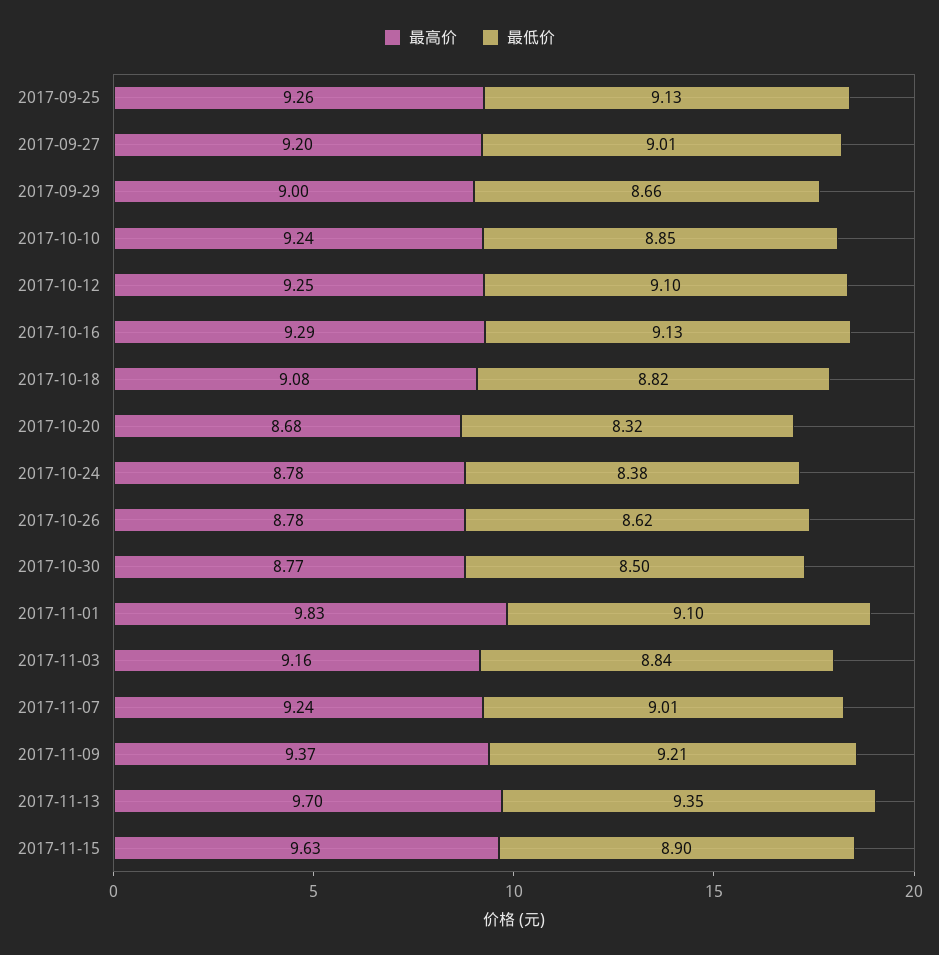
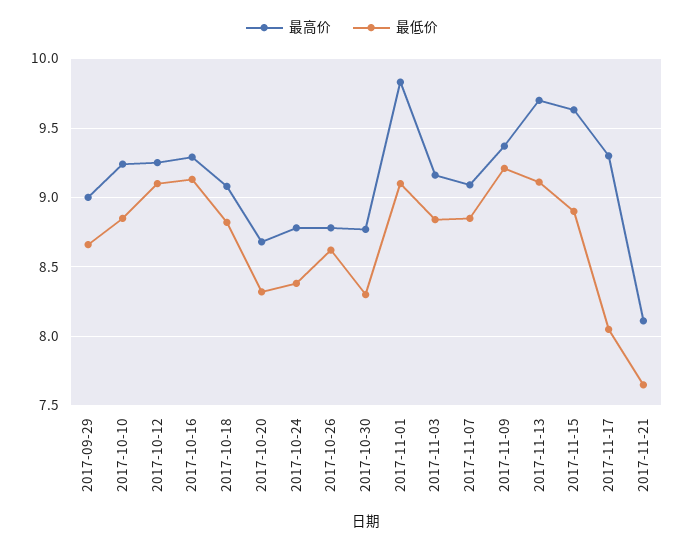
最高价, 2017-09-25: 9.26 -> none
最低价, 2017-09-25: 9.13 -> none
最高价, 2017-09-27: 9.2 -> none
最低价, 2017-09-27: 9.01 -> none
最低价, 2017-10-30: 8.5 -> 8.3
最高价, 2017-11-07: 9.24 -> 9.1
最低价, 2017-11-07: 9.01 -> 8.85
最低价, 2017-11-13: 9.35 -> 9.1
最高价, 2017-11-17: none -> 9.3
最低价, 2017-11-17: none -> 8.05
最高价, 2017-11-21: none -> 8.1
最低价, 2017-11-21: none -> 7.65

